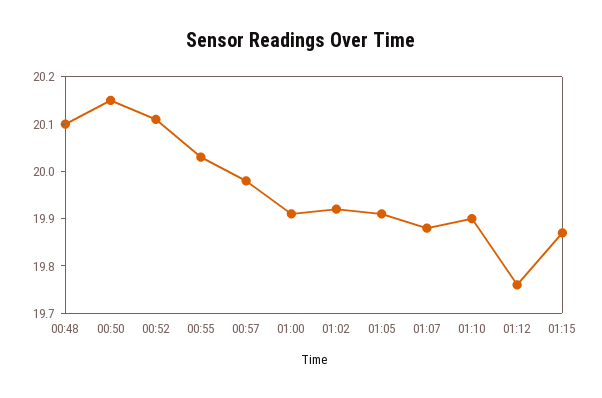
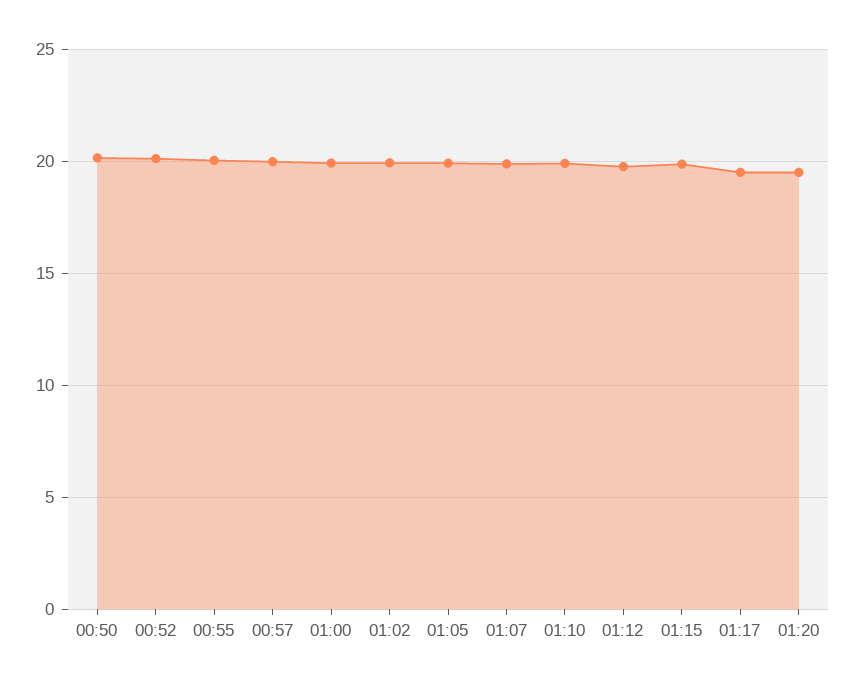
00:48: 20.1 -> none
01:17: none -> 19.5
01:20: none -> 19.5

